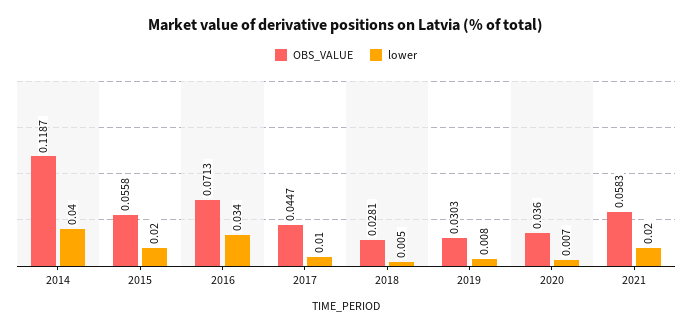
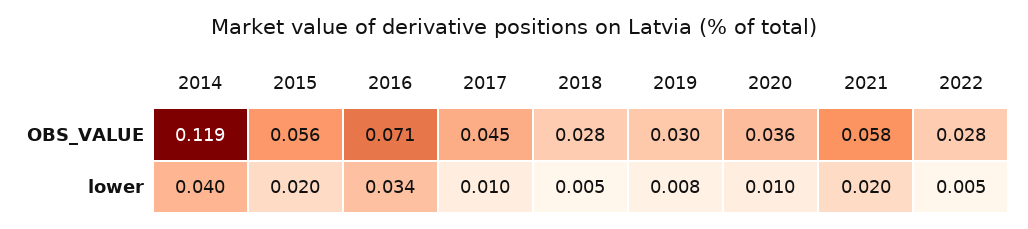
lower, 2020: 0.007 -> 0.01
OBS_VALUE, 2022: none -> 0.028
lower, 2022: none -> 0.005

